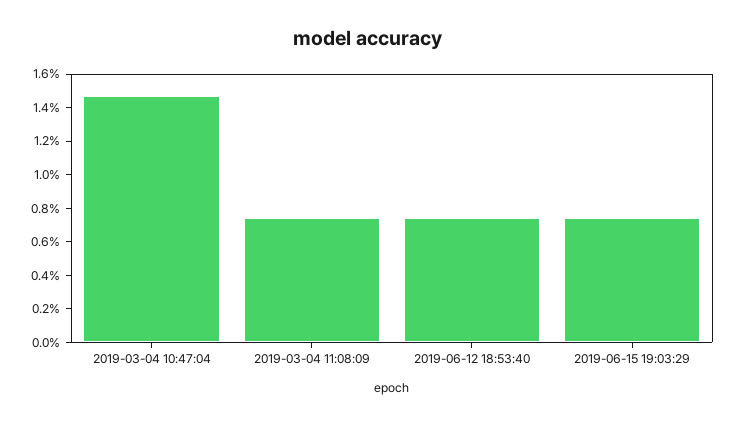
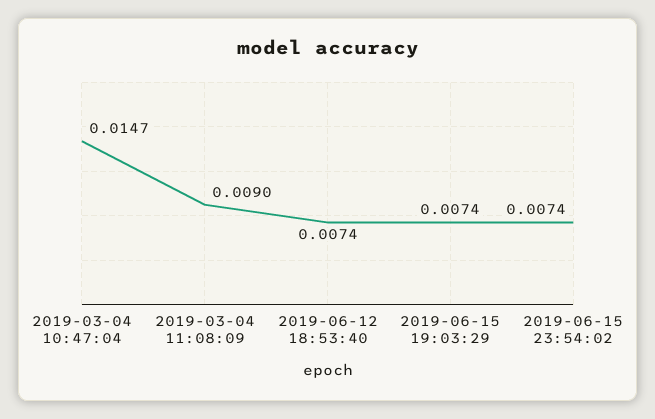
2019-03-04 11:08:09: 0.0075 -> 0.009
2019-06-15 23:54:02: none -> 0.0074

